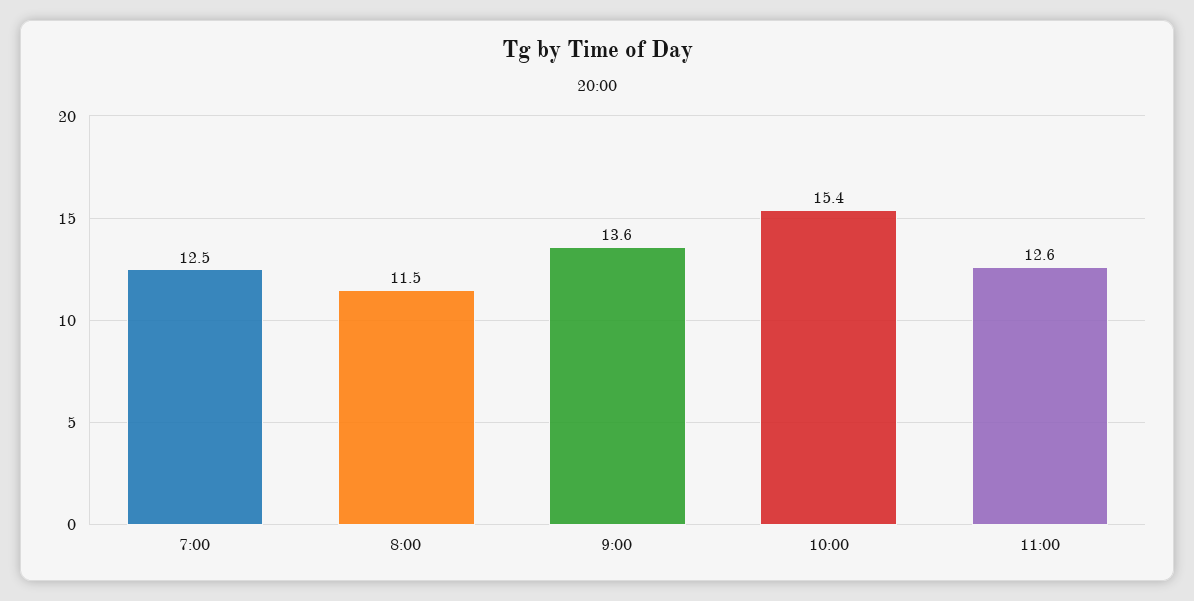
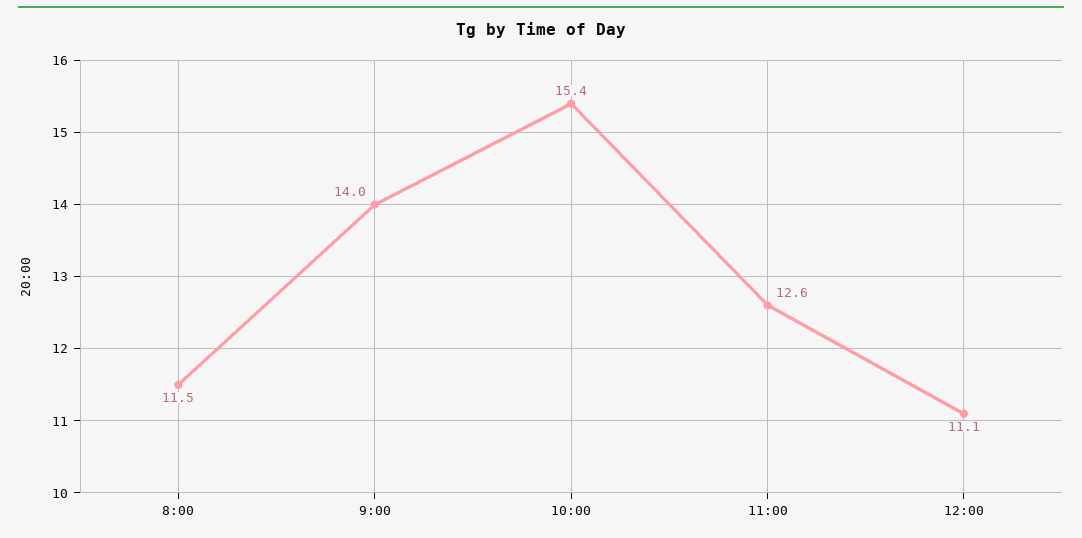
7:00: 12.5 -> none
9:00: 13.6 -> 14
12:00: none -> 11.1

